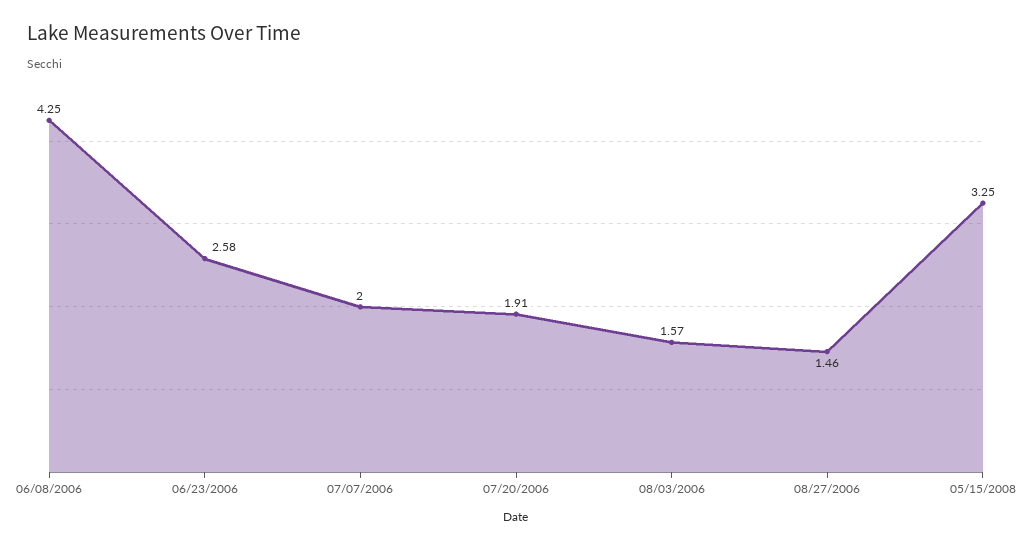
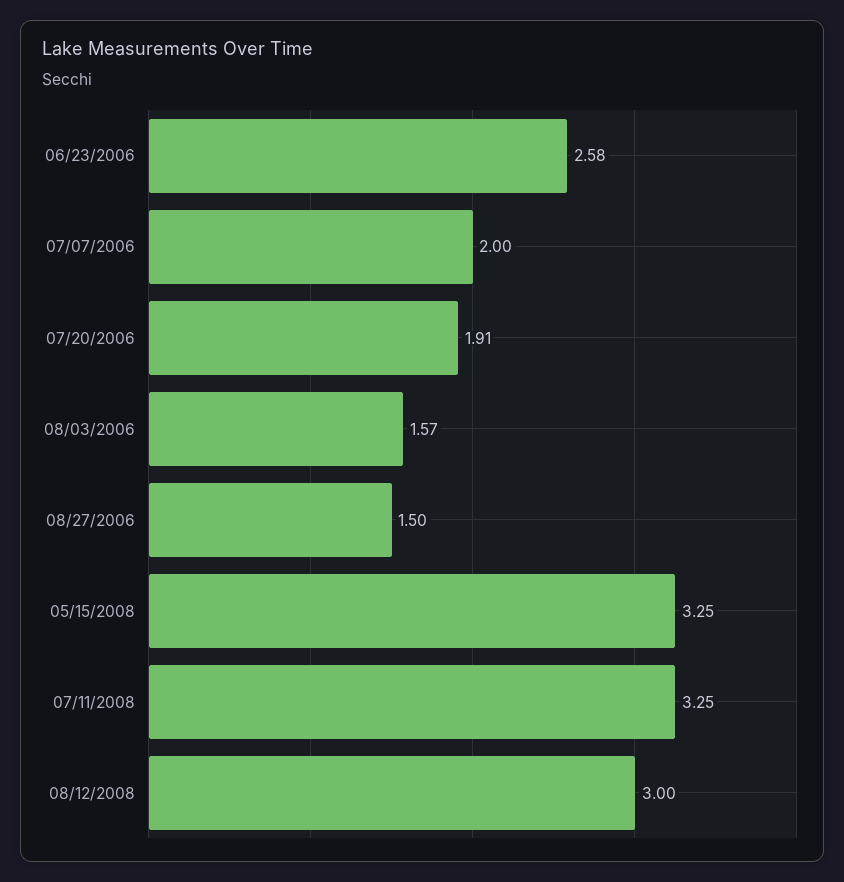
06/08/2006: 4.25 -> none
08/27/2006: 1.46 -> 1.5
07/11/2008: none -> 3.25
08/12/2008: none -> 3

